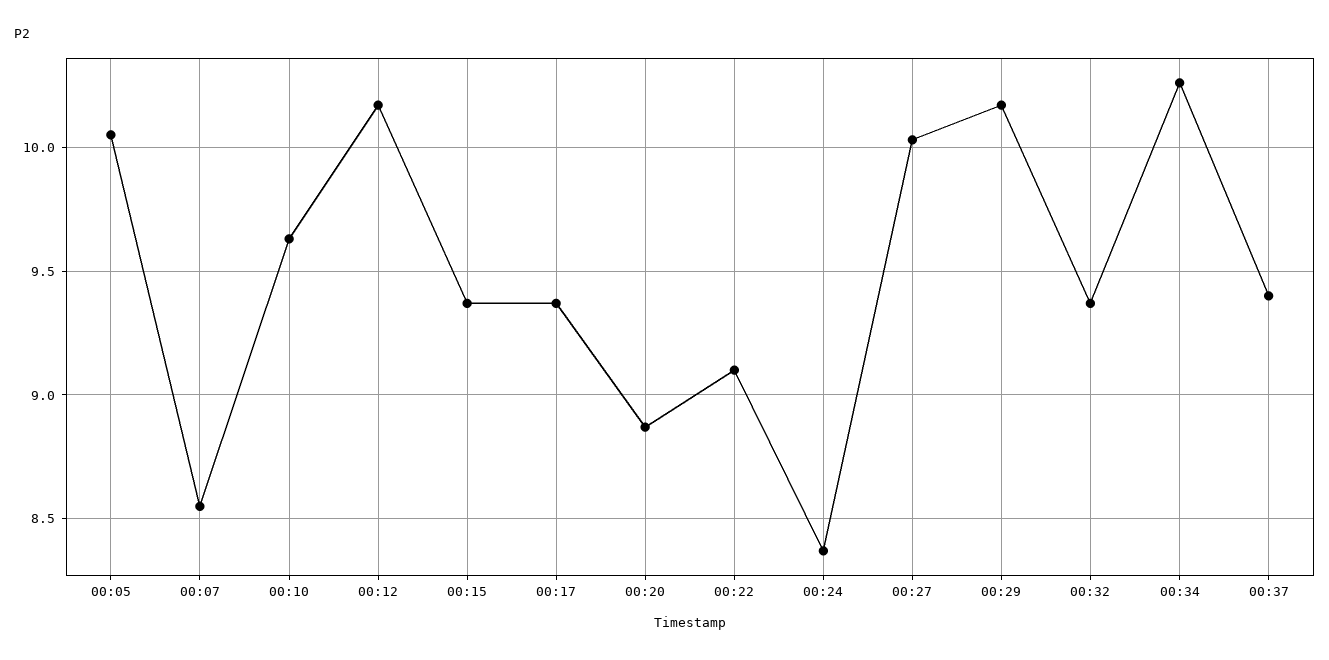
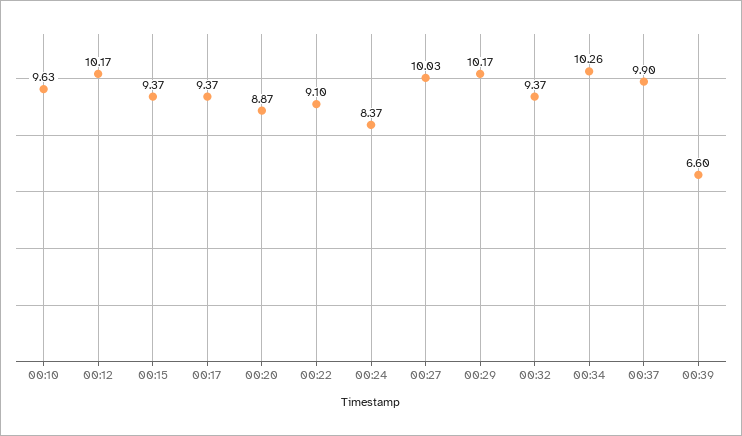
00:05: 10.05 -> none
00:07: 8.55 -> none
00:37: 9.4 -> 9.9
00:39: none -> 6.6

